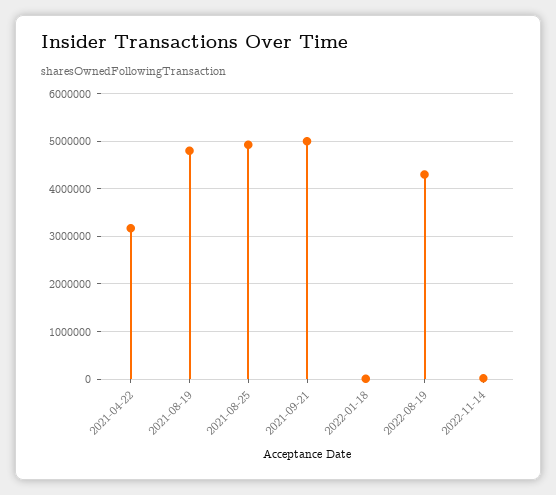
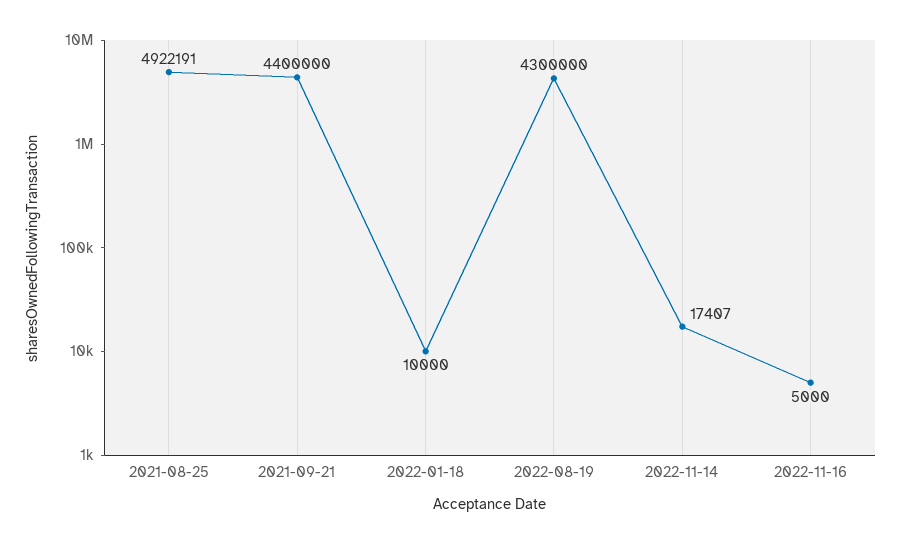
2021-04-22: 3200000 -> none
2021-08-19: 4800000 -> none
2021-09-21: 5000000 -> 4400000
2022-11-16: none -> 5000

